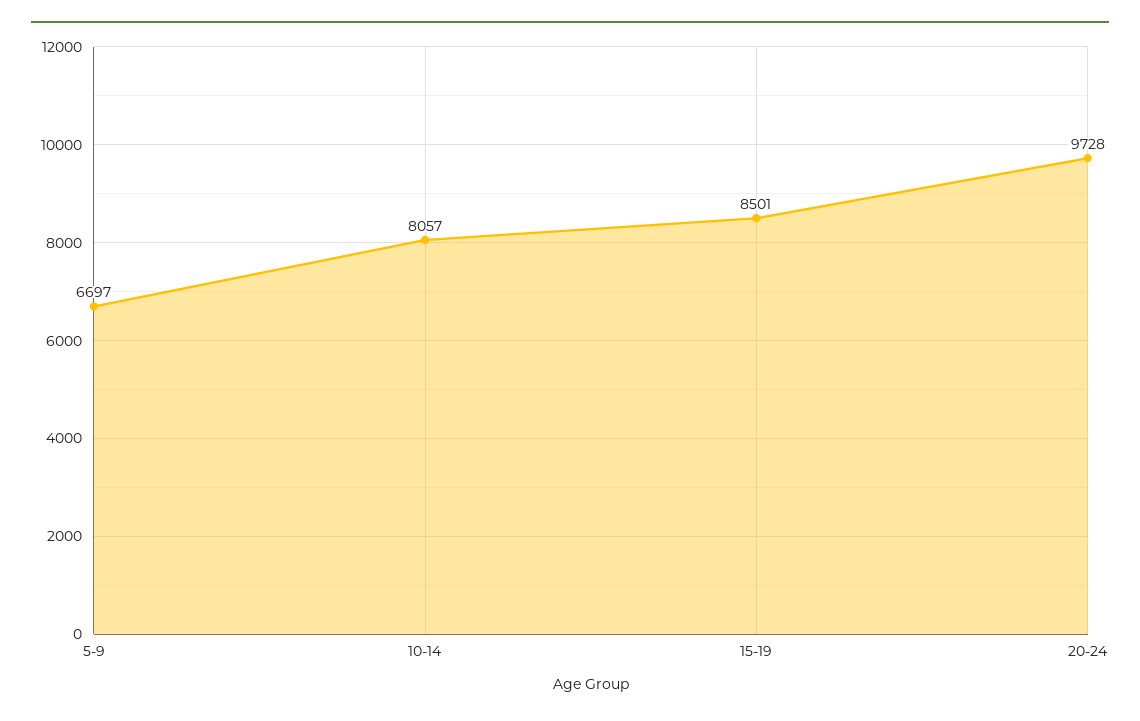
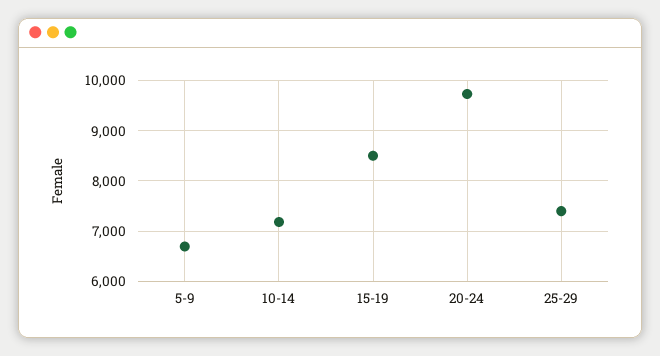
10-14: 8057 -> 7200
25-29: none -> 7400

